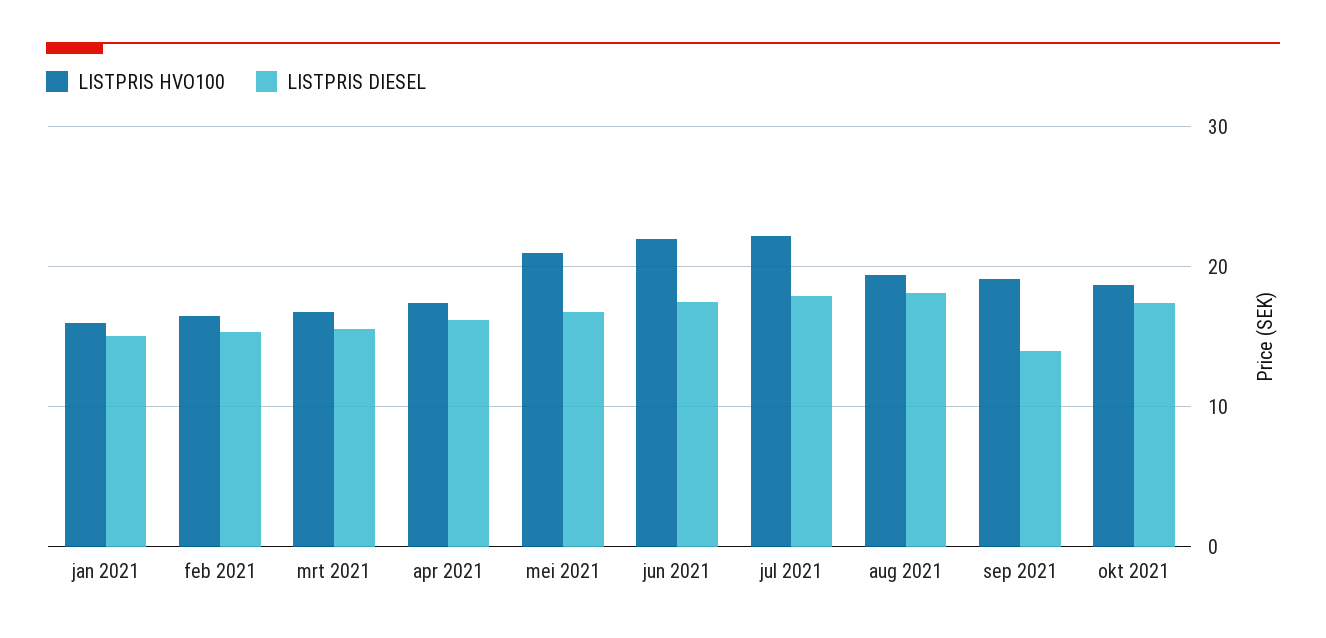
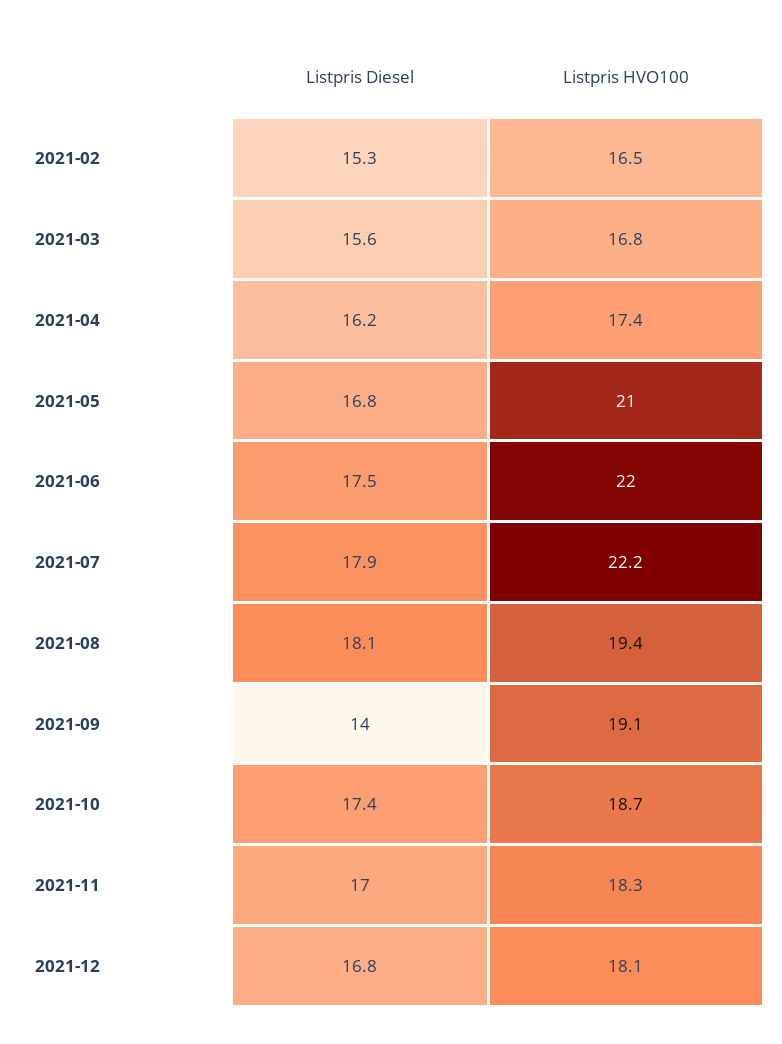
LISTPRIS HVO100, jan 2021: 16 -> none
LISTPRIS DIESEL, jan 2021: 15 -> none
LISTPRIS DIESEL, 2021-11: none -> 17
LISTPRIS HVO100, 2021-11: none -> 18.3
LISTPRIS DIESEL, 2021-12: none -> 16.8
LISTPRIS HVO100, 2021-12: none -> 18.1

